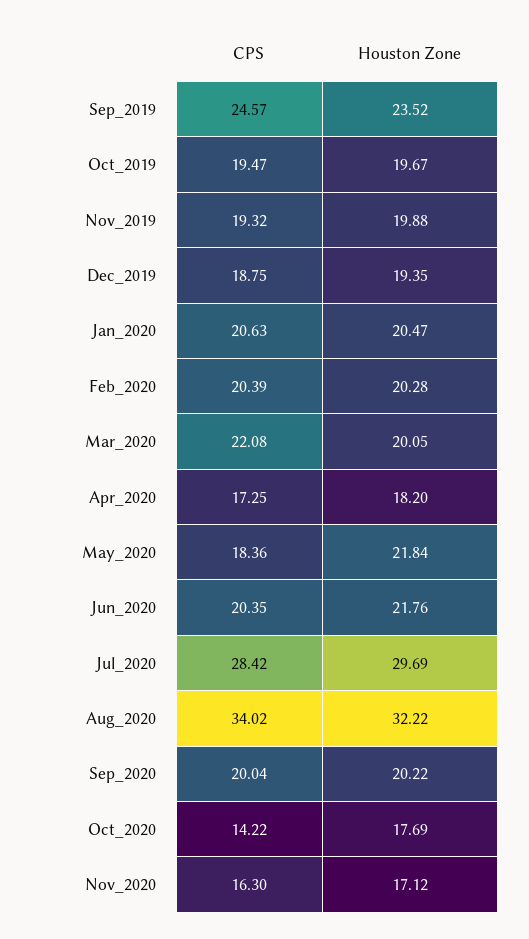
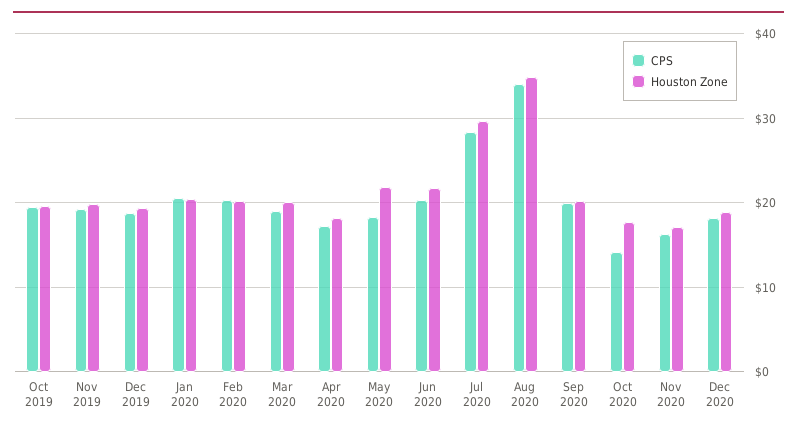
CPS, Sep_2019: 24.57 -> none
Houston Zone, Sep_2019: 23.52 -> none
CPS, Mar_2020: 22.08 -> 19
Houston Zone, Aug_2020: 32.22 -> 35
CPS, Dec 2020: none -> 18
Houston Zone, Dec 2020: none -> 19

